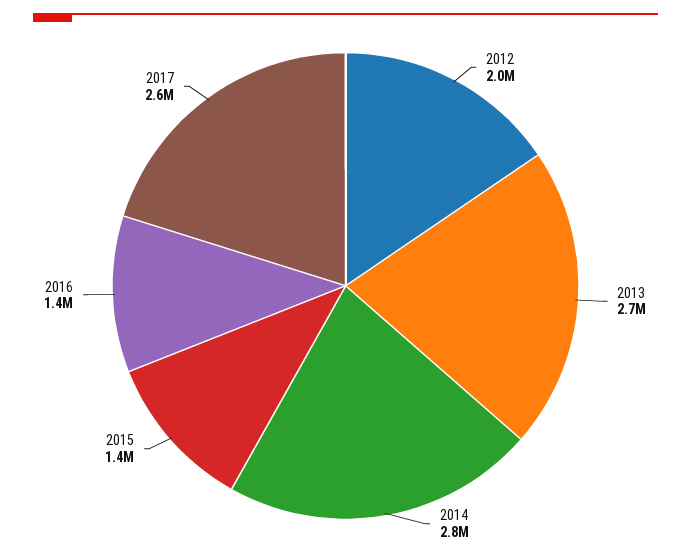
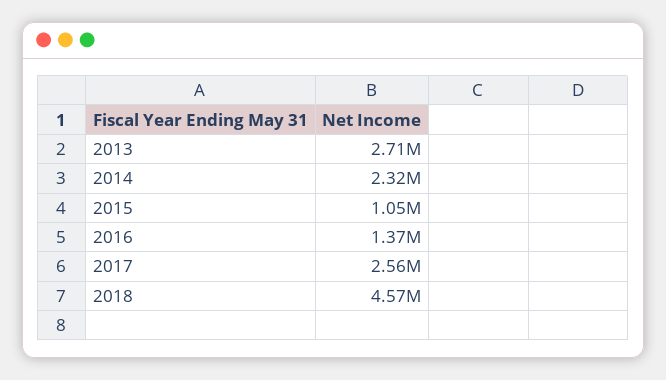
2012: 2000000 -> none
2014: 2800000 -> 2320000
2015: 1400000 -> 1050000
2018: none -> 4570000

